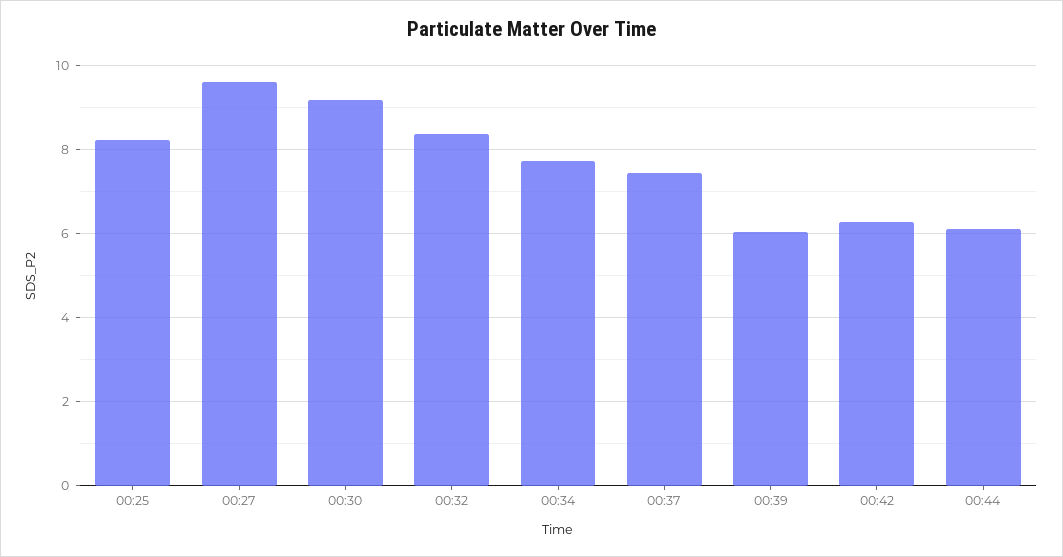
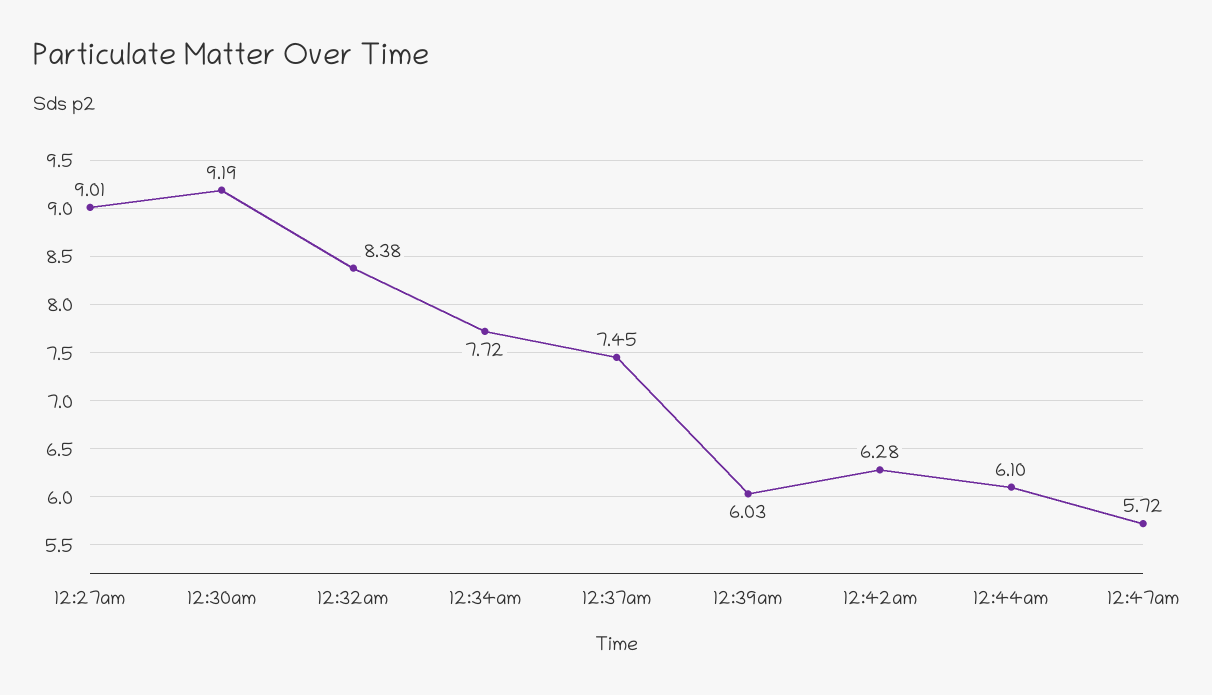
00:25: 8.2 -> none
00:27: 9.6 -> 9.01
12:47am: none -> 5.72

